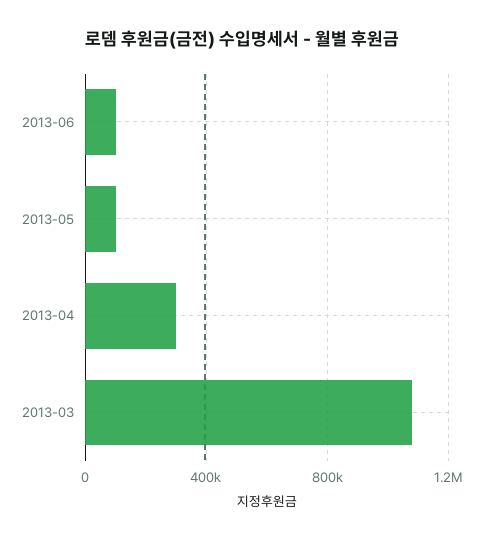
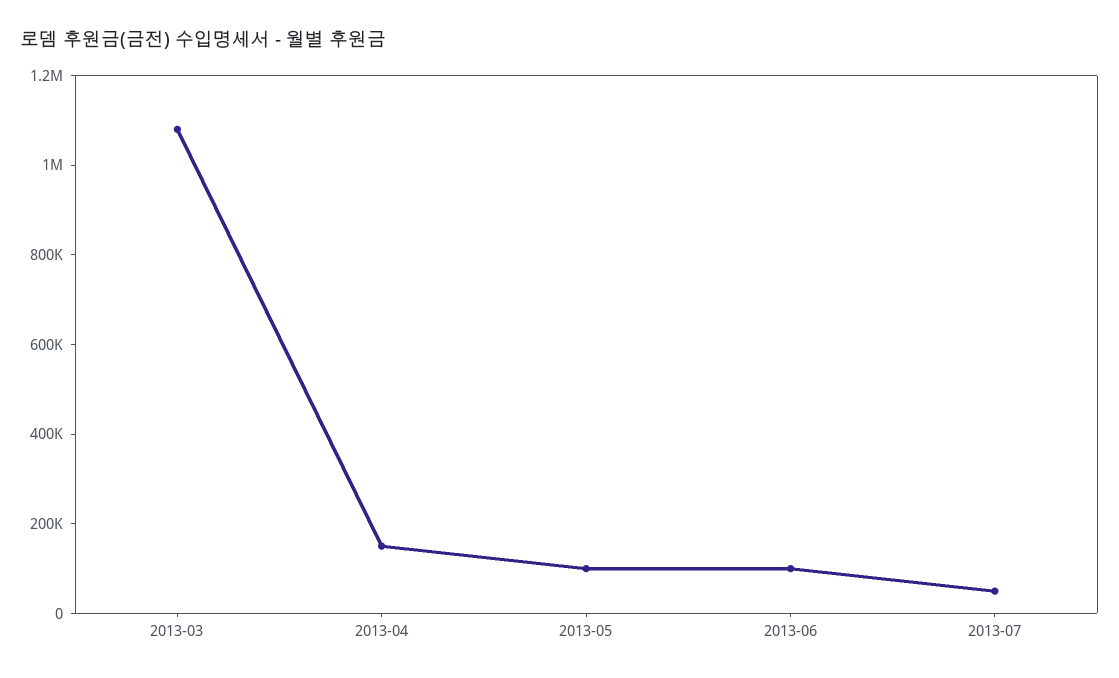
2013-04: 300000 -> 150000
2013-07: none -> 50000

